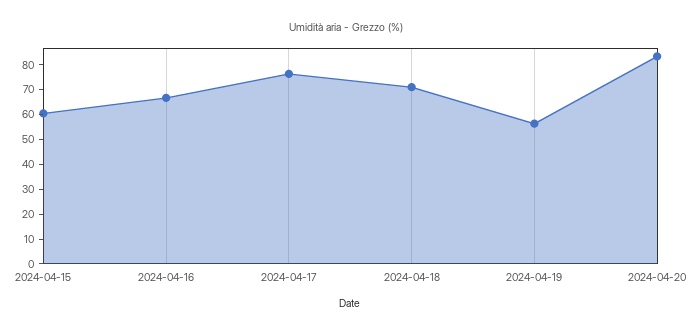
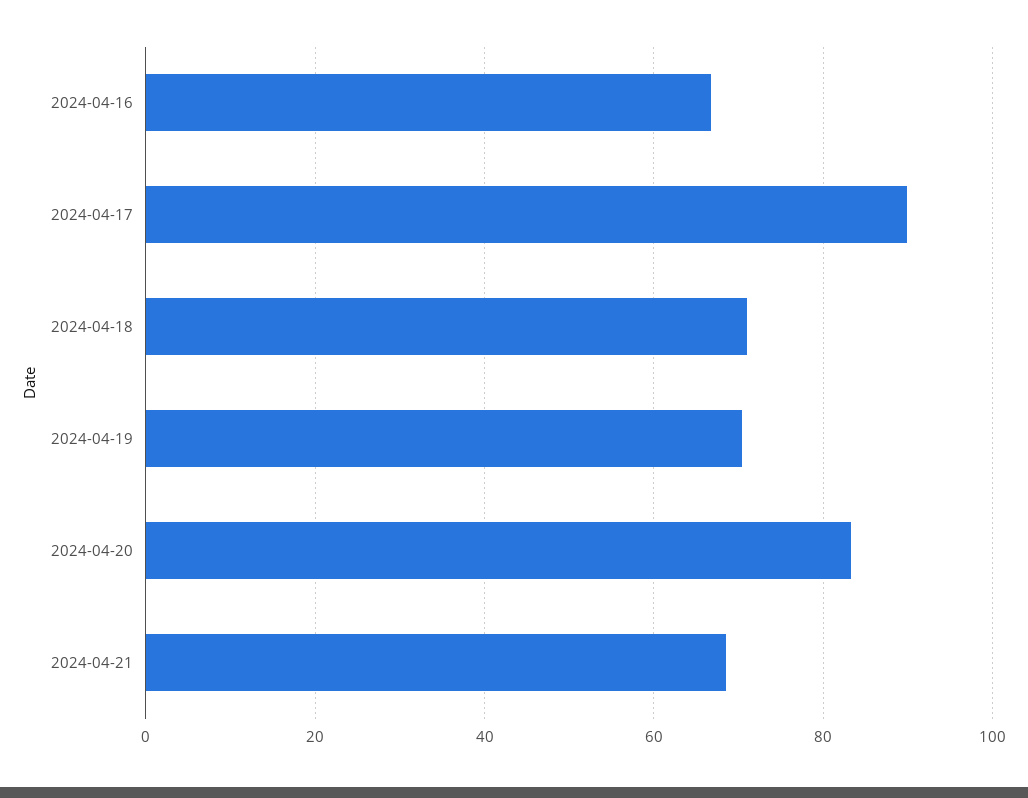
2024-04-15: 60 -> none
2024-04-17: 75 -> 90
2024-04-19: 55 -> 70
2024-04-21: none -> 68

